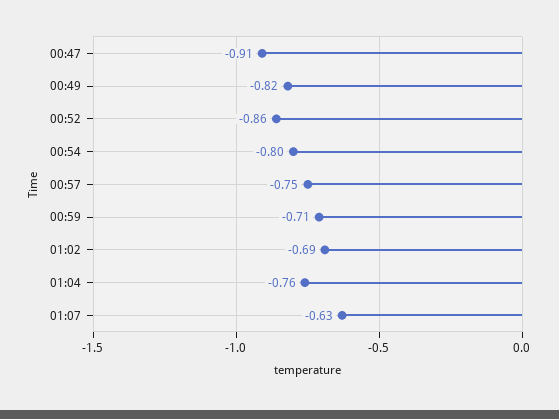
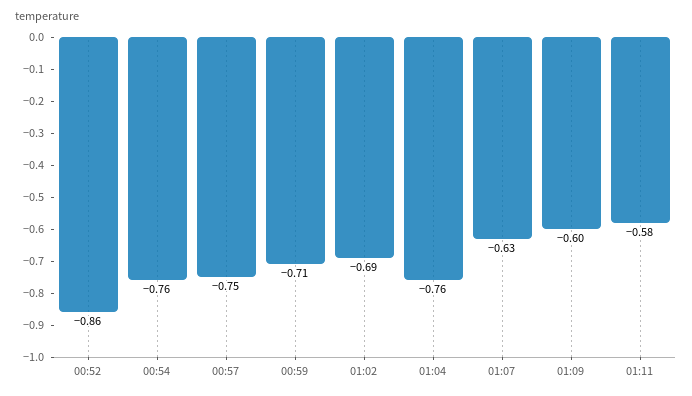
00:47: -0.91 -> none
00:49: -0.82 -> none
00:54: -0.8 -> -0.76
01:09: none -> -0.6
01:11: none -> -0.58

